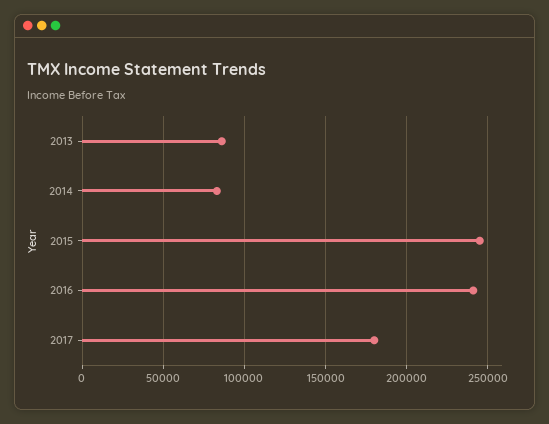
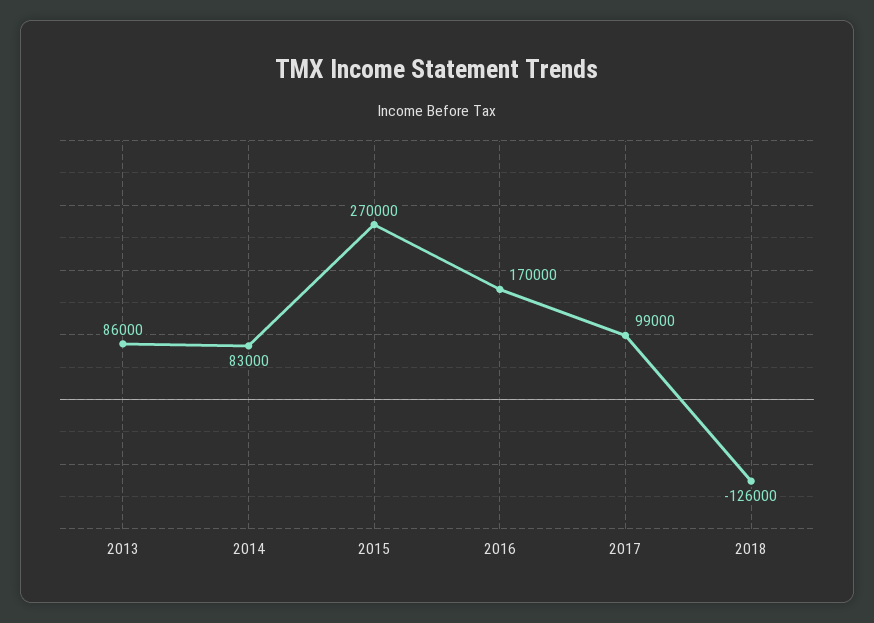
2015: 245000 -> 270000
2016: 240000 -> 170000
2017: 180000 -> 99000
2018: none -> -126000

